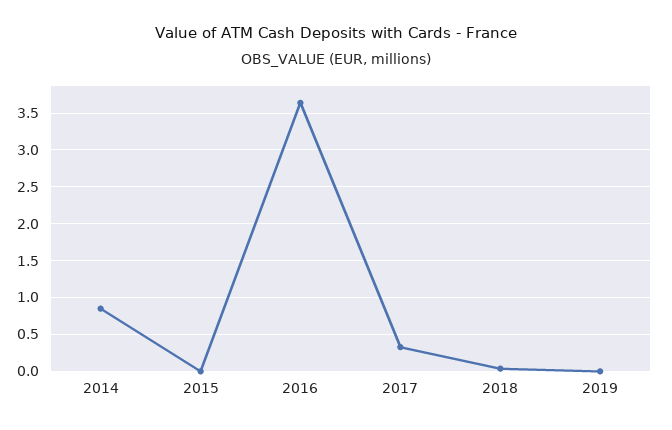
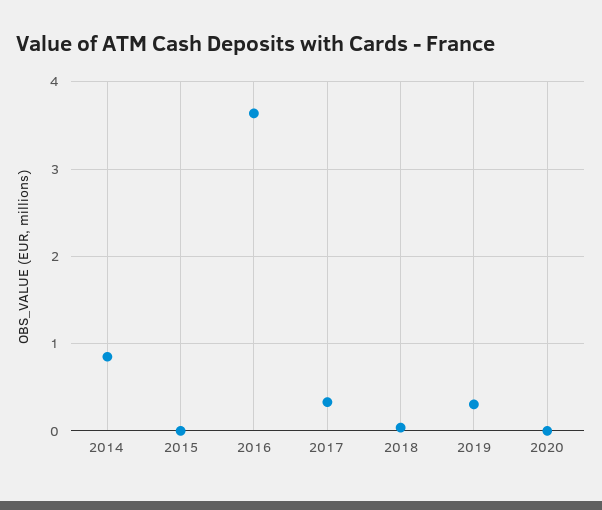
2019: 0 -> 0.3
2020: none -> 0

